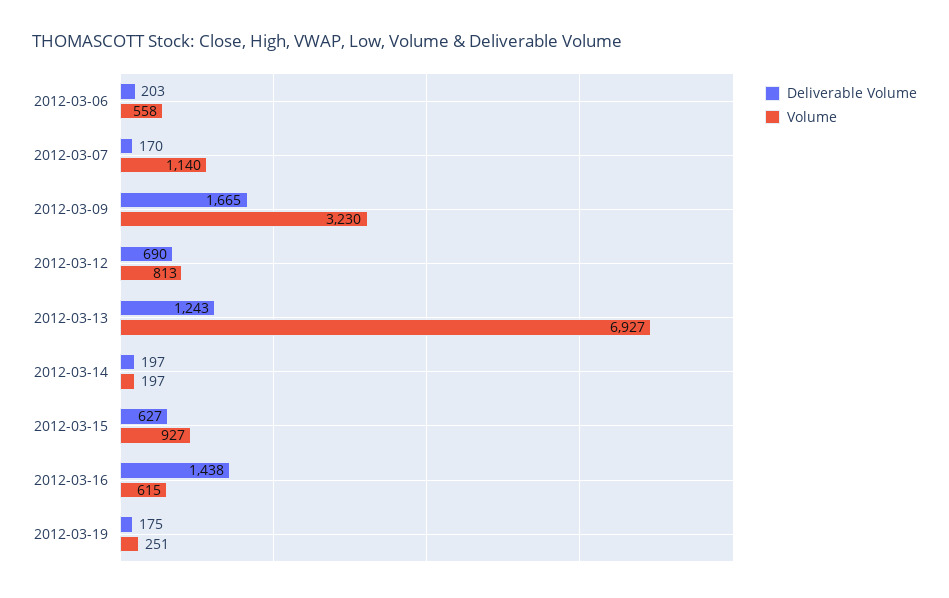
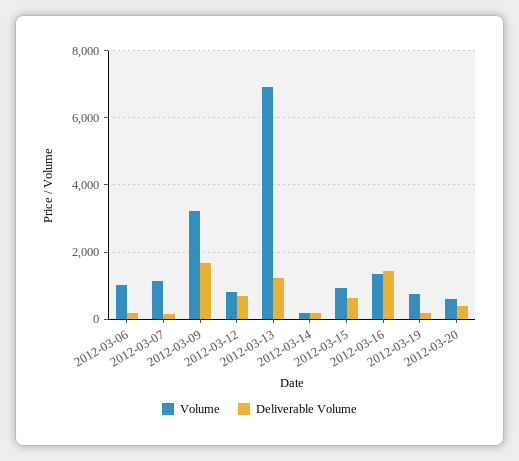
Volume, 2012-03-06: 558 -> 1000
Volume, 2012-03-16: 615 -> 1400
Volume, 2012-03-19: 251 -> 800
Volume, 2012-03-20: none -> 600
Deliverable Volume, 2012-03-20: none -> 400

